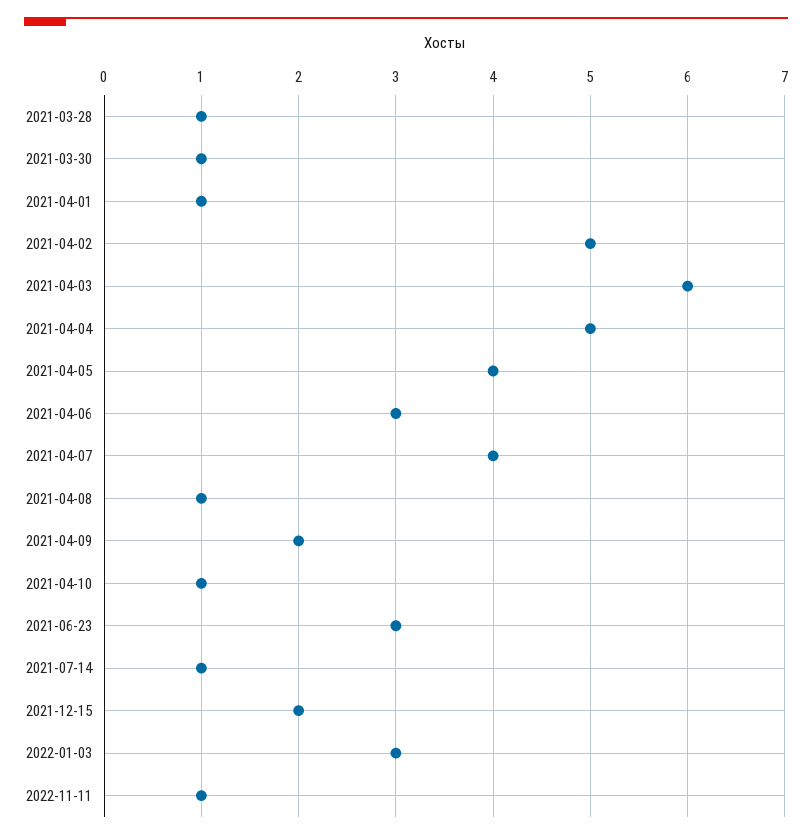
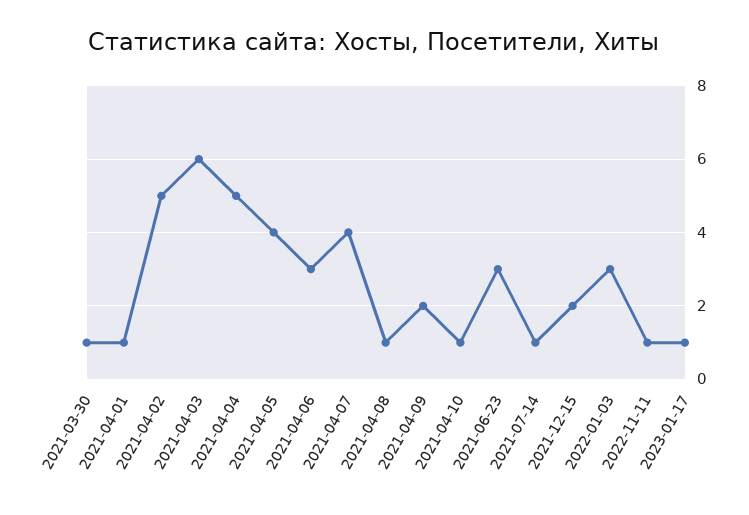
2021-03-28: 1 -> none
2023-01-17: none -> 1

